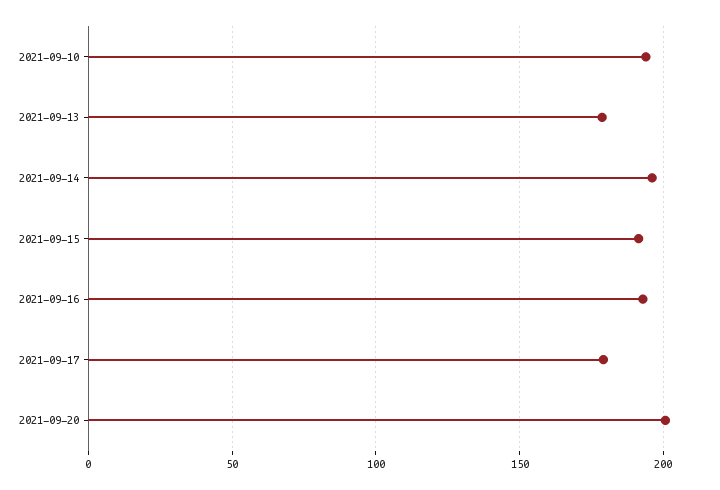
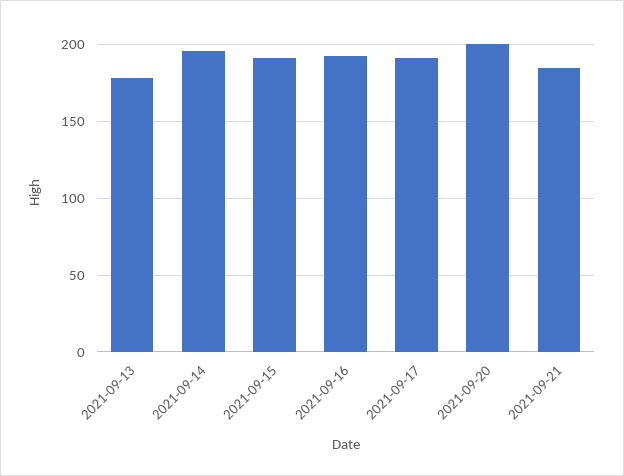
2021-09-10: 195 -> none
2021-09-17: 180 -> 190
2021-09-21: none -> 185

